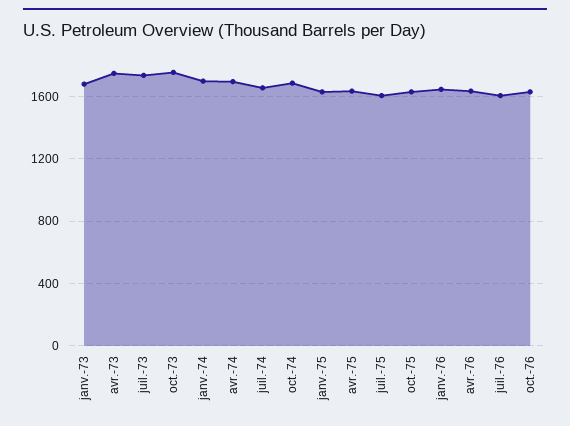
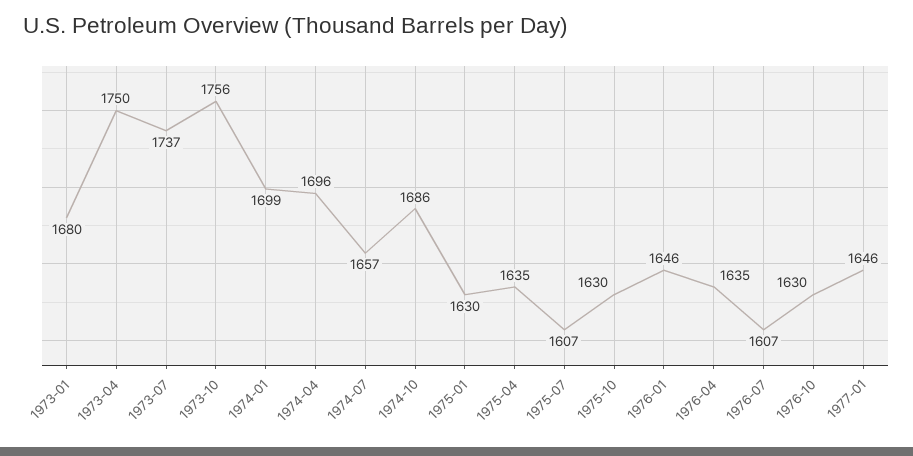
1977-01: none -> 1646

